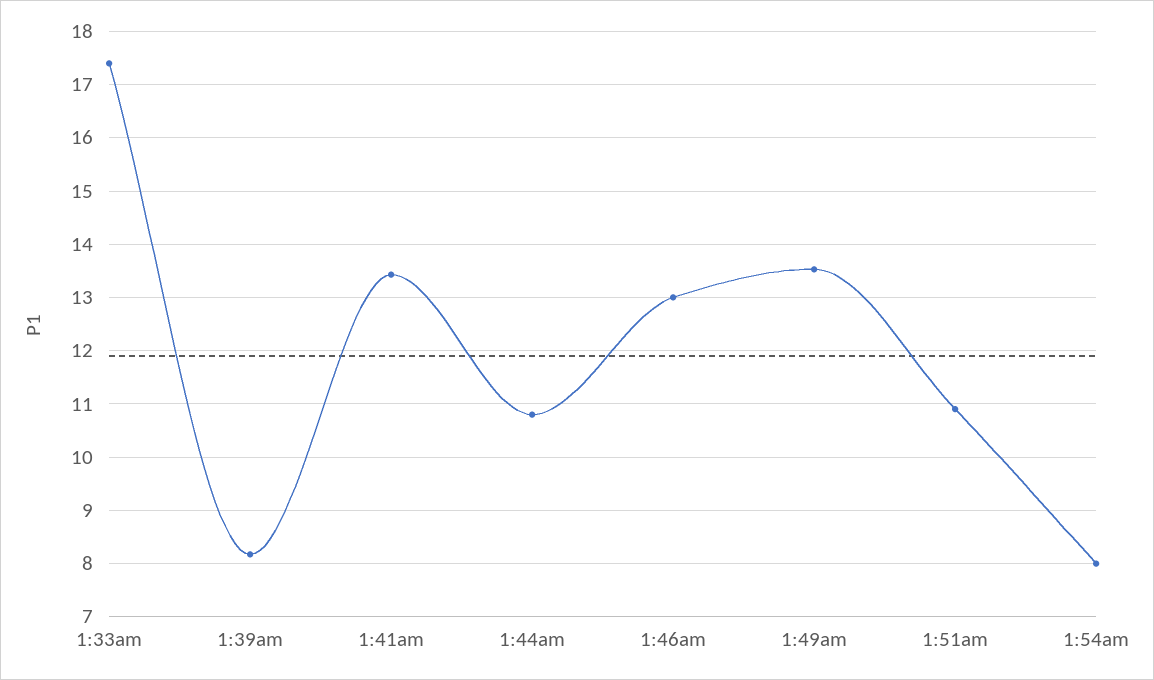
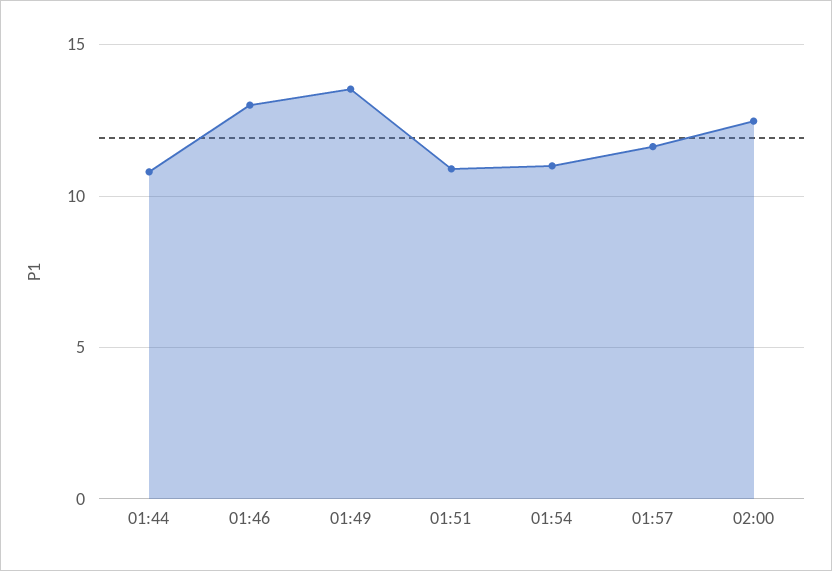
1:33am: 17.4 -> none
1:39am: 8.2 -> none
1:41am: 13.4 -> none
1:54am: 8 -> 11
01:57: none -> 11.5
02:00: none -> 12.5

